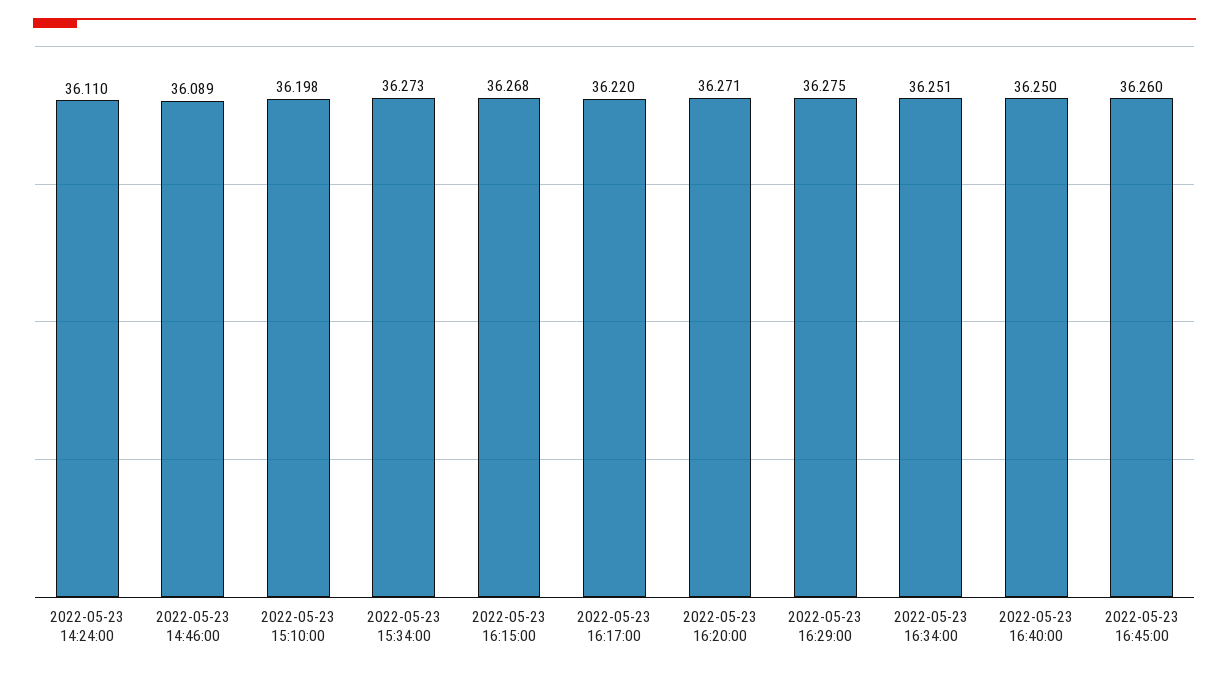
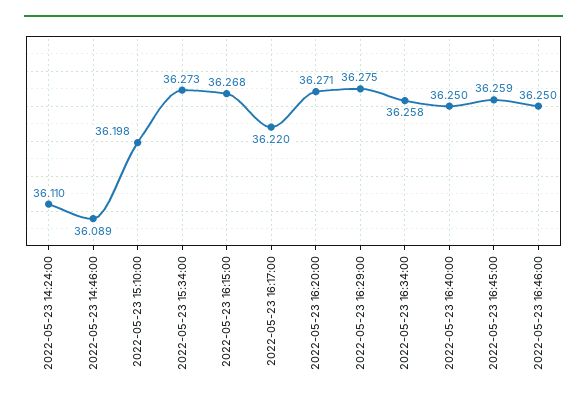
2022-05-23 16:34:00: 36.251 -> 36.258
2022-05-23 16:45:00: 36.26 -> 36.259
2022-05-23 16:46:00: none -> 36.25

